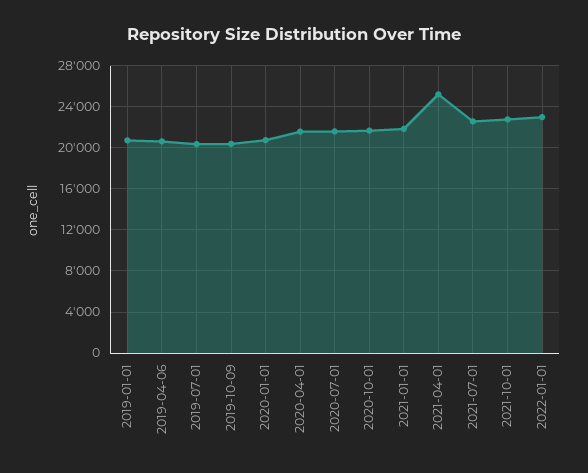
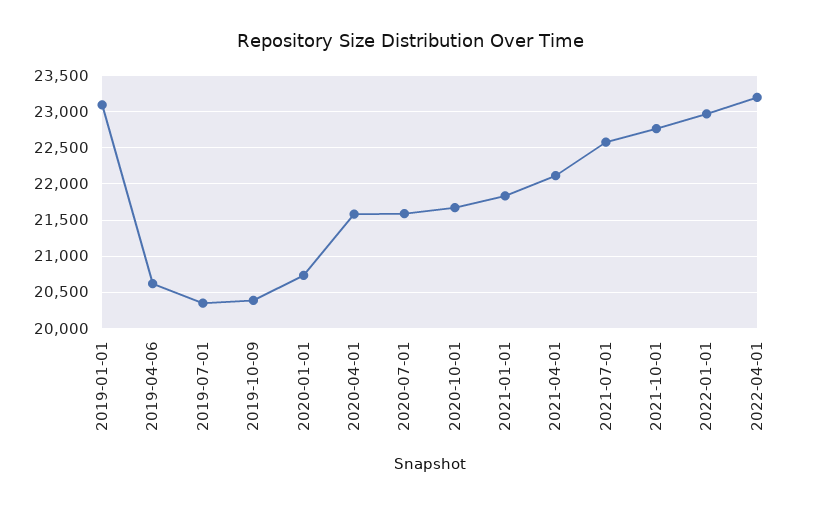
2019-01-01: 21000 -> 23100
2021-04-01: 25000 -> 22100
2022-04-01: none -> 23200

